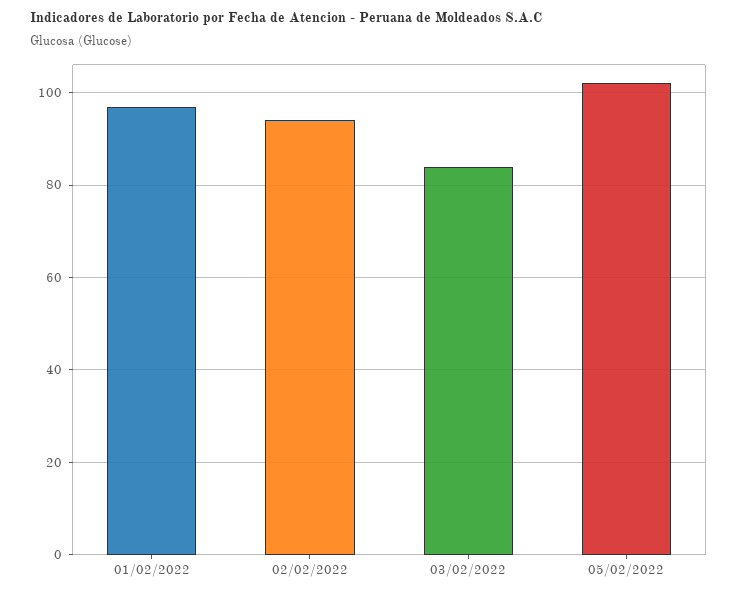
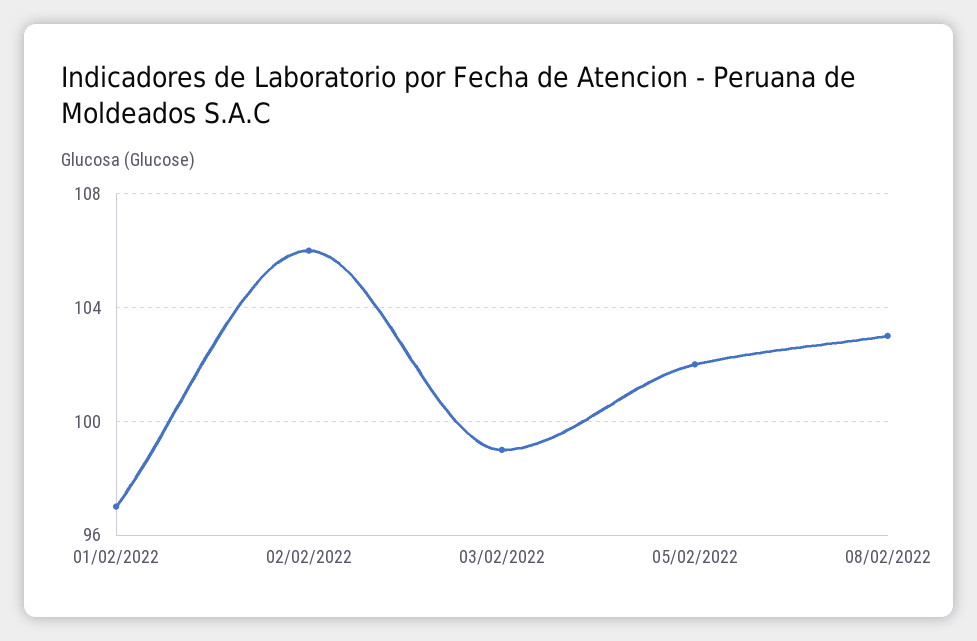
02/02/2022: 95 -> 106
03/02/2022: 85 -> 99
08/02/2022: none -> 103

